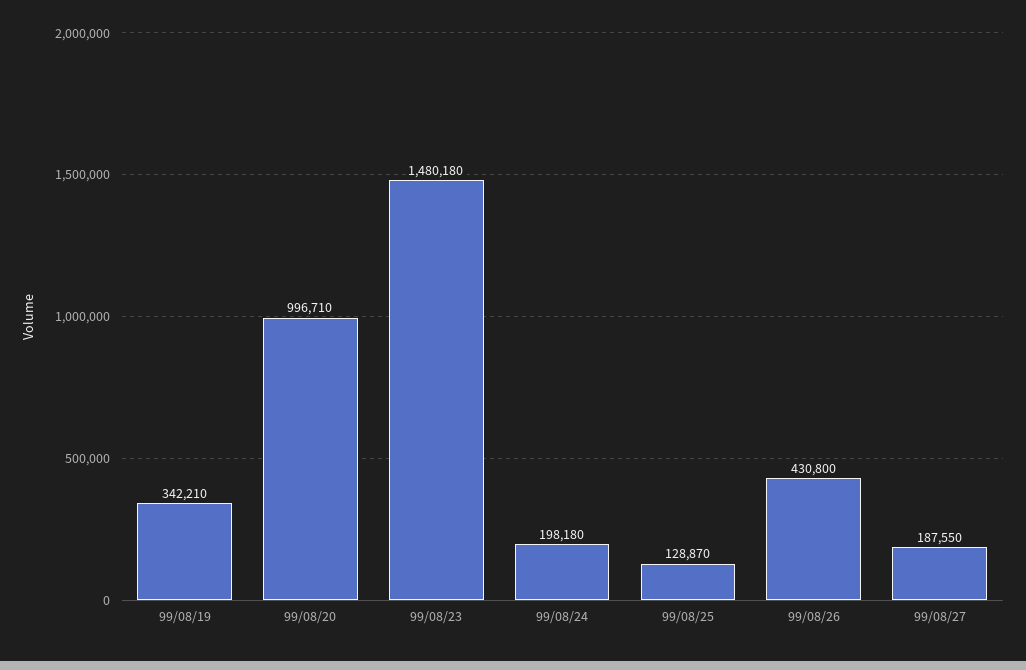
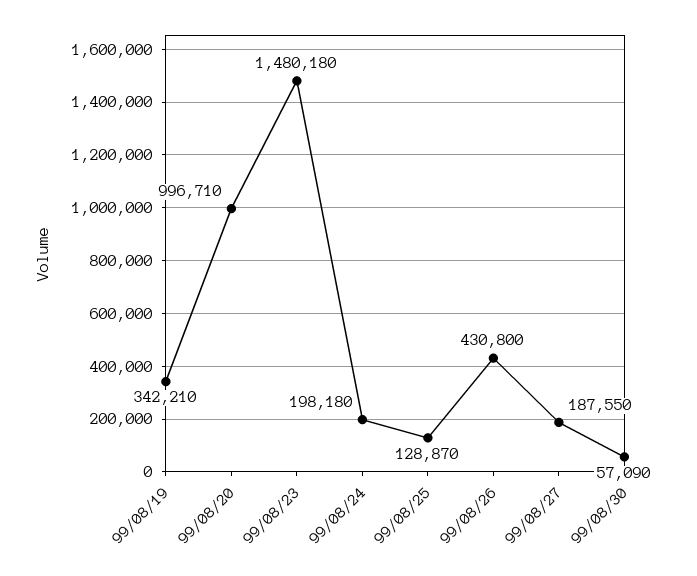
99/08/30: none -> 57090

